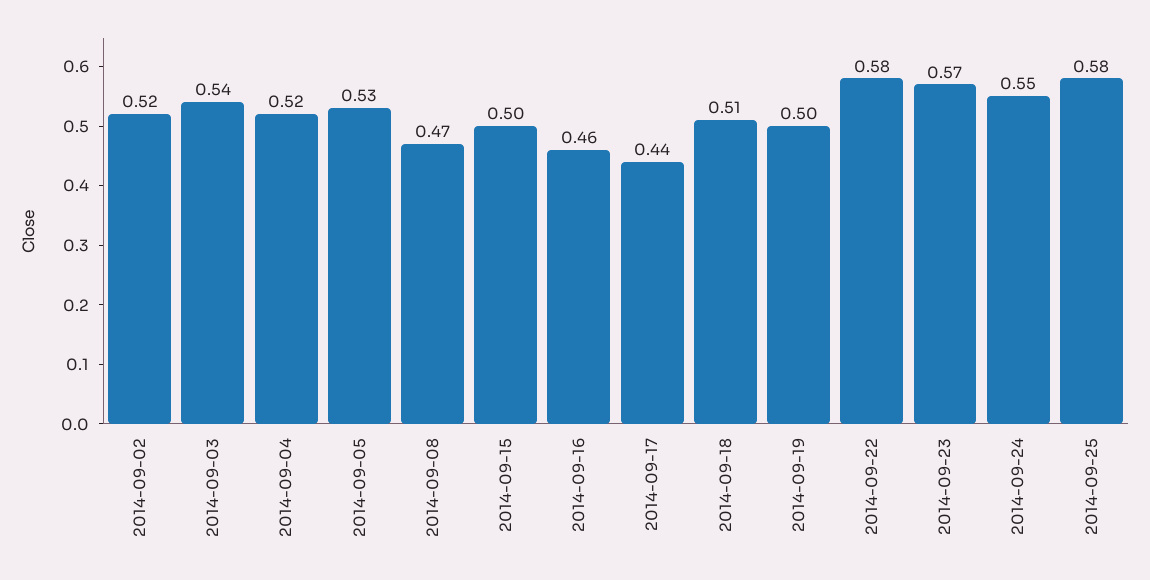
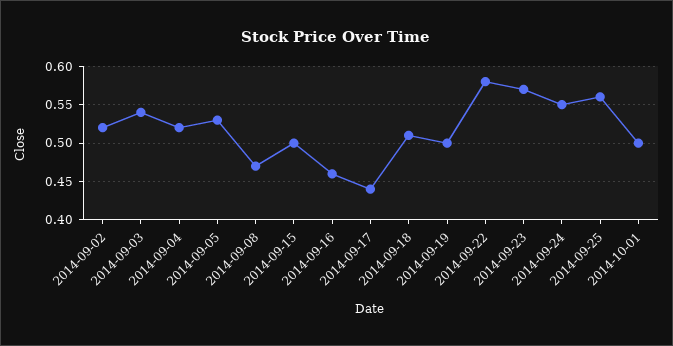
2014-09-25: 0.58 -> 0.56
2014-10-01: none -> 0.5

